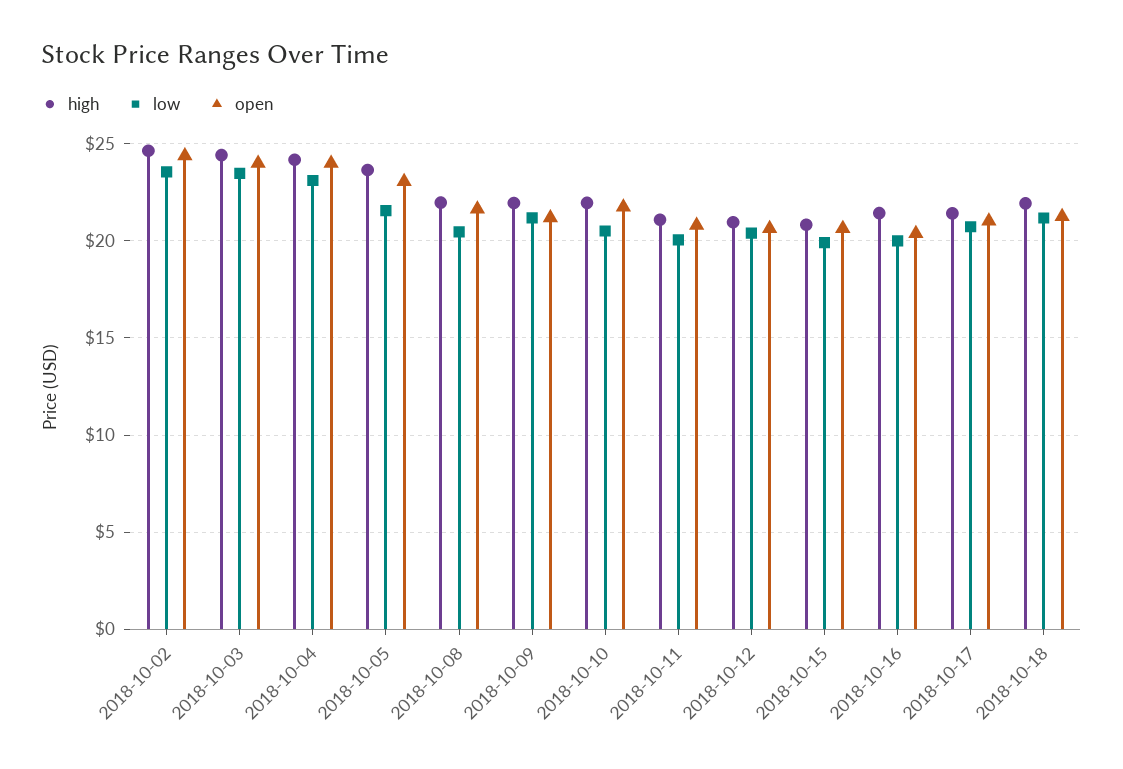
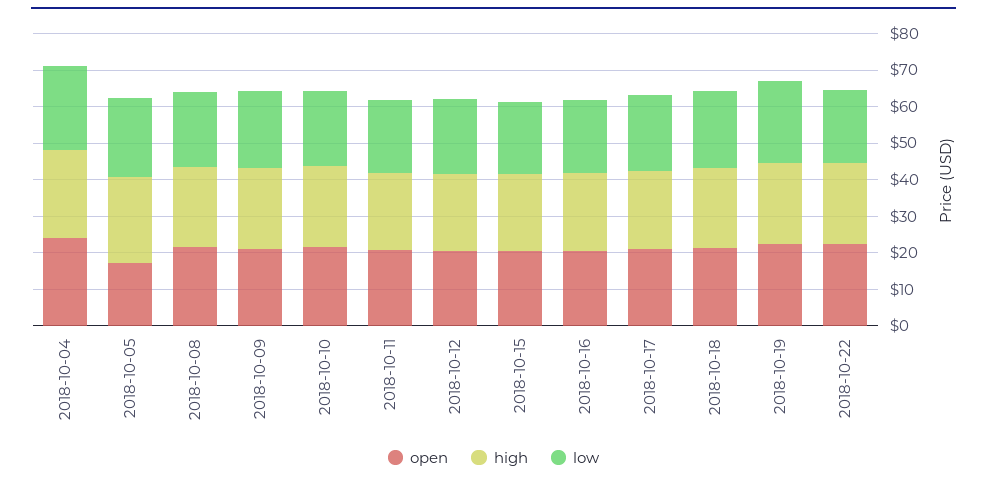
high, 2018-10-02: 24.5 -> none
low, 2018-10-02: 23.5 -> none
open, 2018-10-02: 24.5 -> none
high, 2018-10-03: 24.5 -> none
low, 2018-10-03: 23.5 -> none
open, 2018-10-03: 24 -> none
open, 2018-10-05: 23 -> 17.5
open, 2018-10-19: none -> 22.5
high, 2018-10-19: none -> 22.5
low, 2018-10-19: none -> 22.5
open, 2018-10-22: none -> 22.5
high, 2018-10-22: none -> 22.5
low, 2018-10-22: none -> 20

